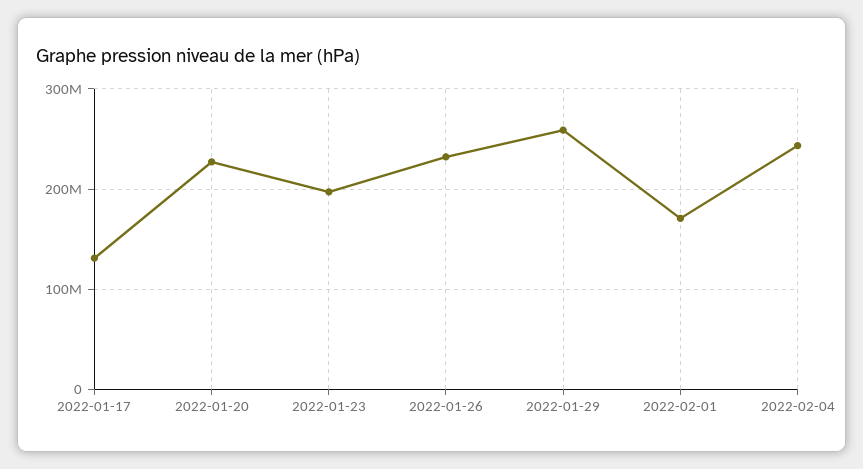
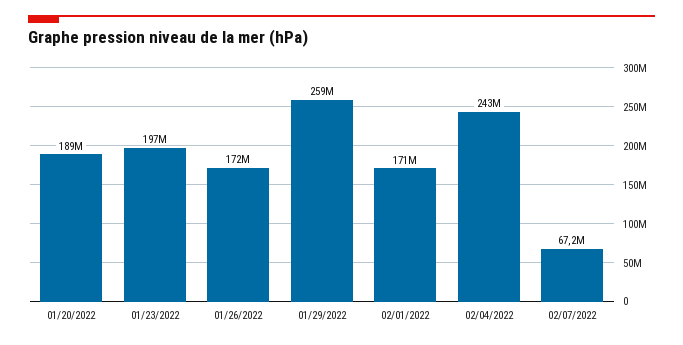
2022-01-17: 130000000 -> none
2022-01-20: 230000000 -> 189000000
2022-01-26: 230000000 -> 172000000
02/07/2022: none -> 67200000

